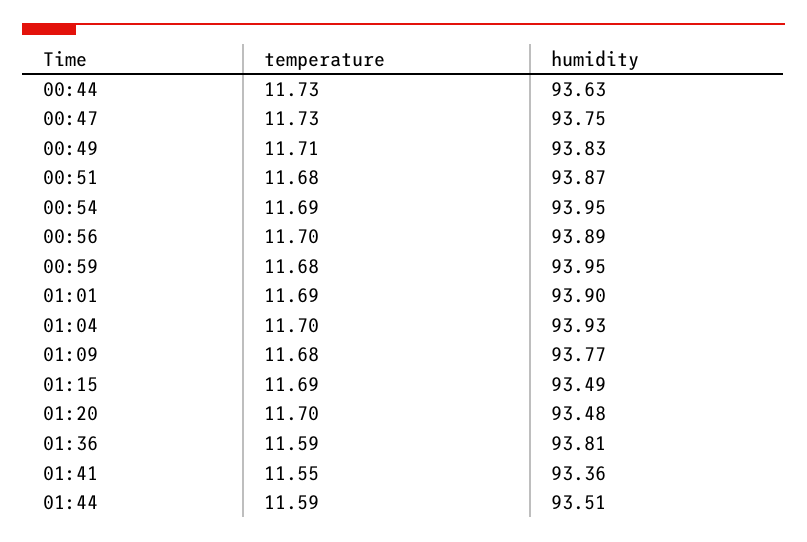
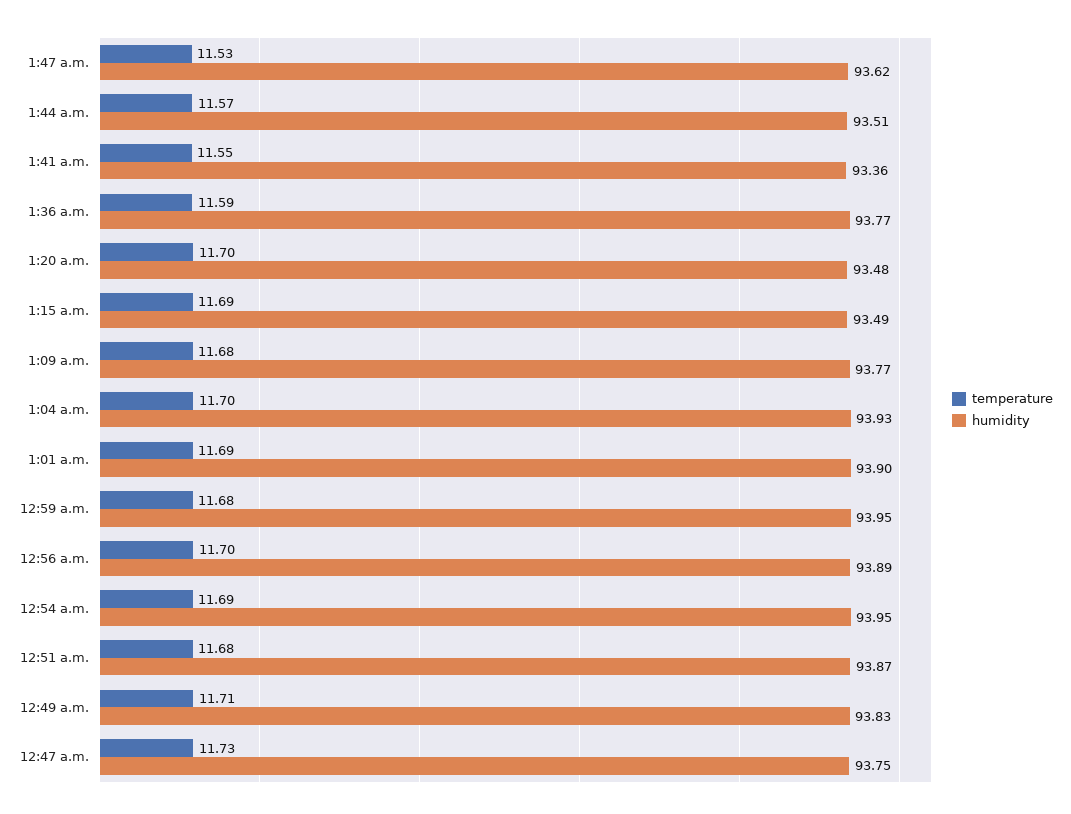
temperature, 00:44: 11.73 -> none
humidity, 00:44: 93.63 -> none
humidity, 01:36: 93.81 -> 93.77
temperature, 01:44: 11.59 -> 11.57
temperature, 1:47 a.m.: none -> 11.53
humidity, 1:47 a.m.: none -> 93.62

